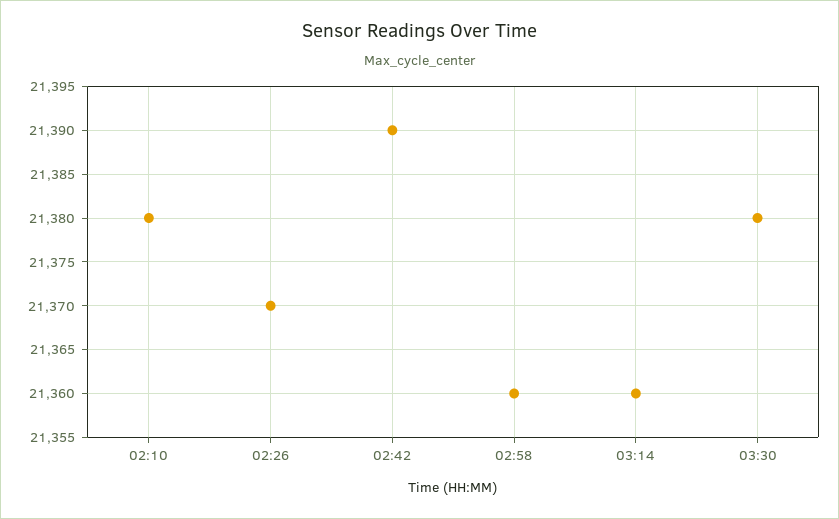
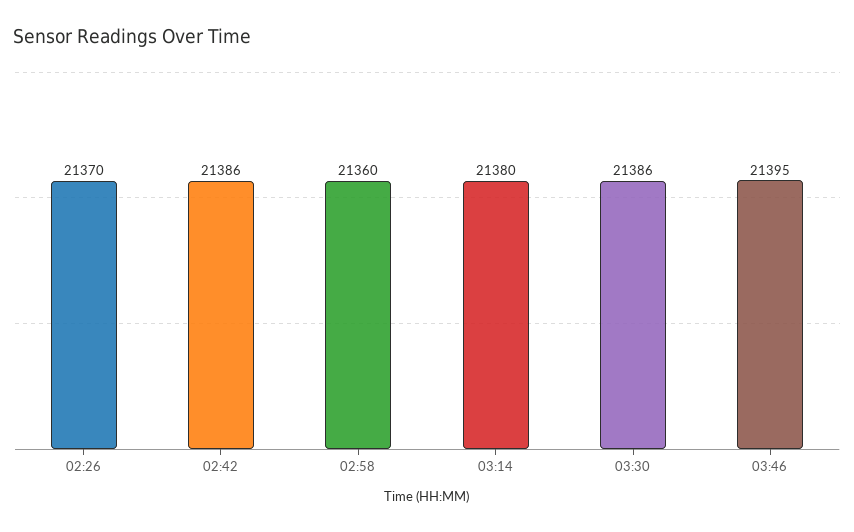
02:10: 21380 -> none
02:42: 21390 -> 21386
03:14: 21360 -> 21380
03:30: 21380 -> 21386
03:46: none -> 21395

